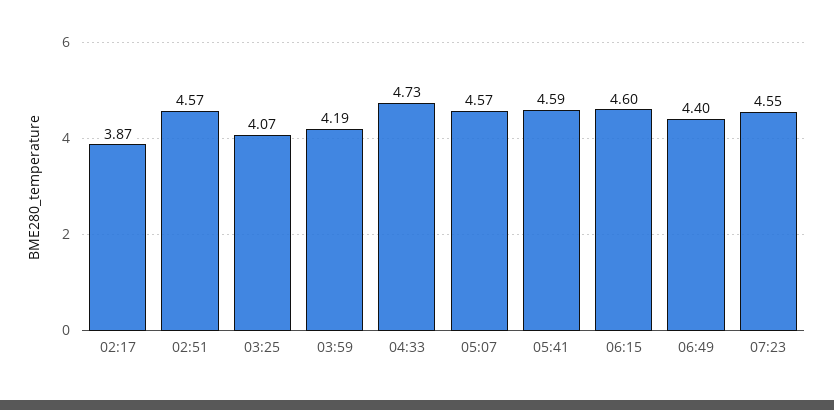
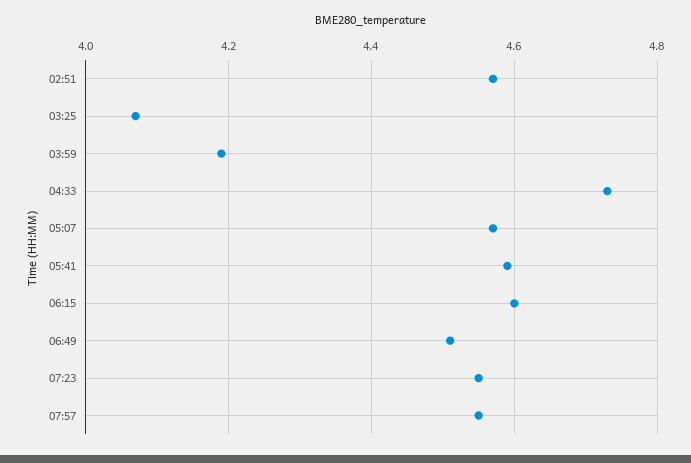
02:17: 3.87 -> none
06:49: 4.4 -> 4.5
07:57: none -> 4.55

